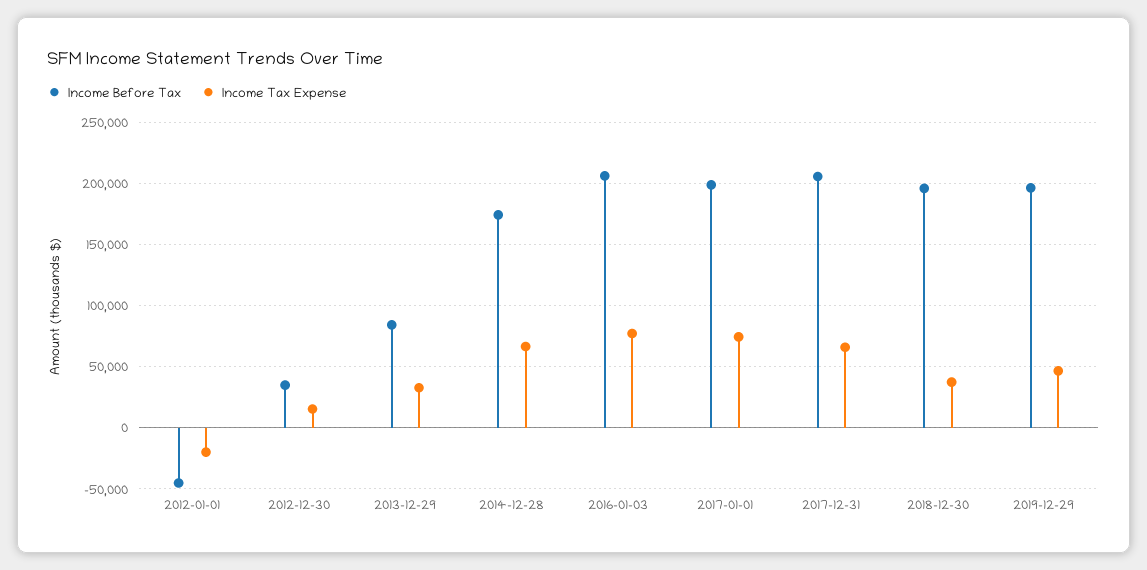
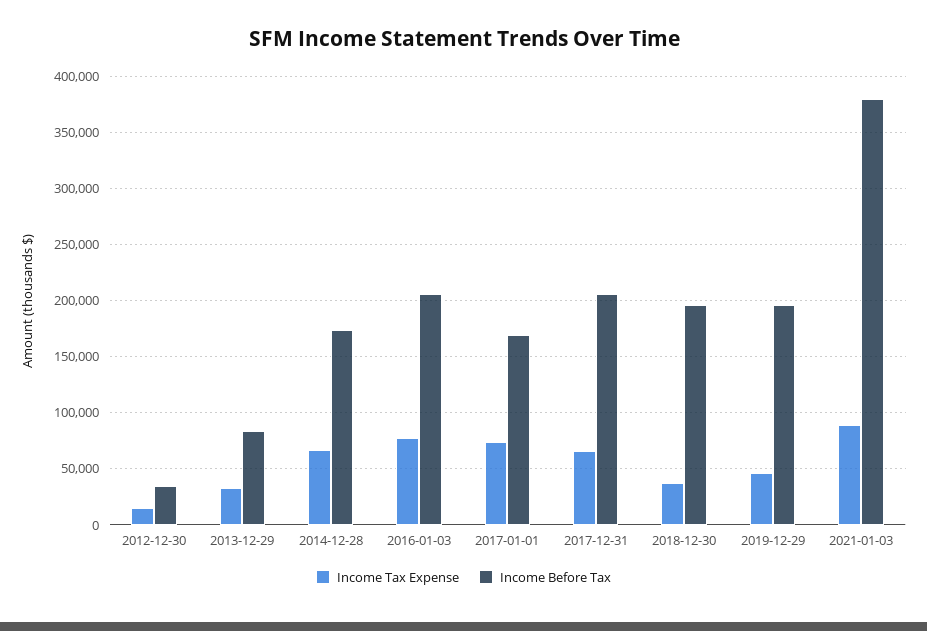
Income Before Tax, 2012-01-01: -45000 -> none
Income Tax Expense, 2012-01-01: -20000 -> none
Income Before Tax, 2017-01-01: 200000 -> 170000
Income Tax Expense, 2021-01-03: none -> 90000
Income Before Tax, 2021-01-03: none -> 380000

